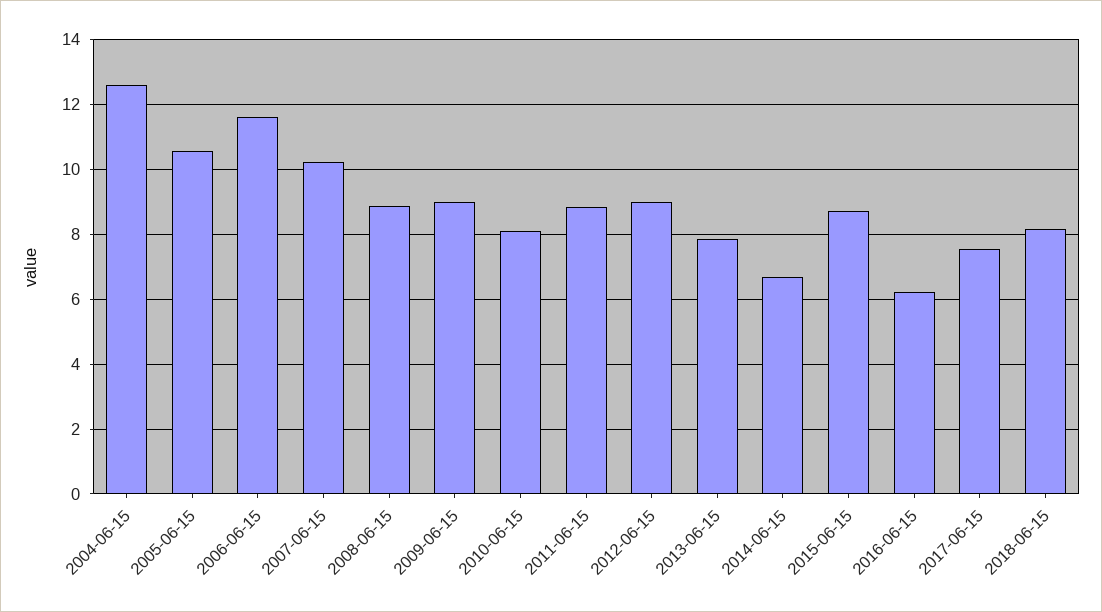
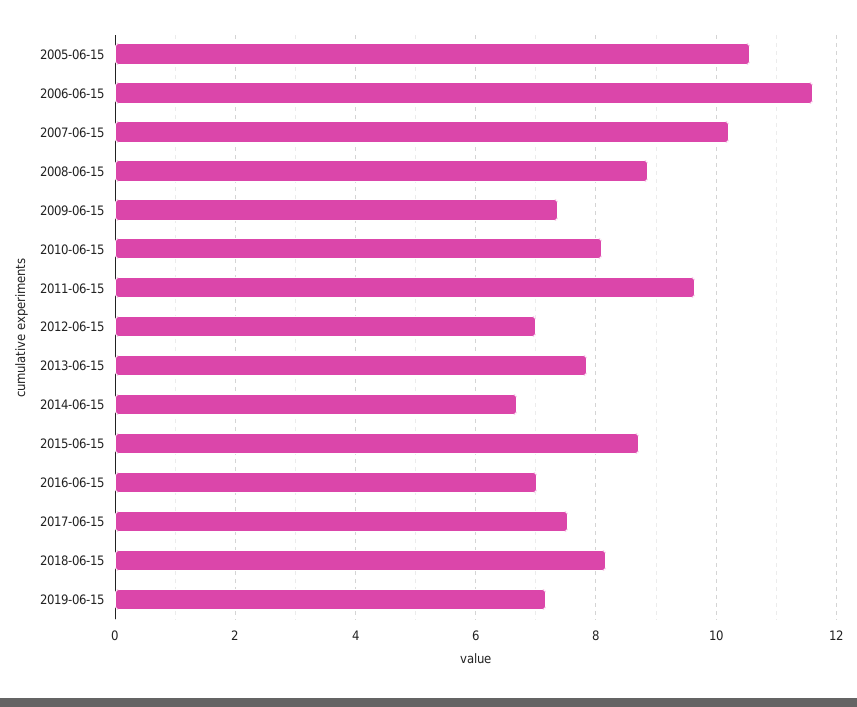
2004-06-15: 12.6 -> none
2009-06-15: 9 -> 7.4
2011-06-15: 8.8 -> 9.6
2012-06-15: 9 -> 7
2016-06-15: 6.2 -> 7
2019-06-15: none -> 7.2

